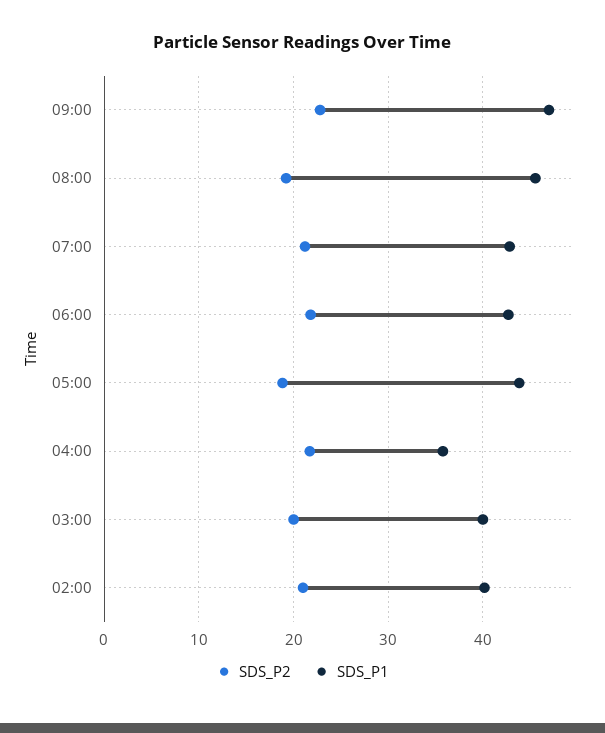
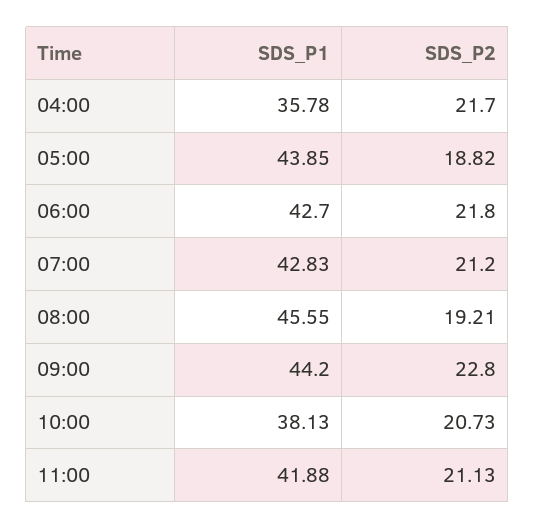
SDS_P1, 09:00: 47 -> 44.2
SDS_P2, 03:00: 20 -> none
SDS_P1, 03:00: 40 -> none
SDS_P2, 02:00: 21 -> none
SDS_P1, 02:00: 40 -> none
SDS_P1, 10:00: none -> 38.13
SDS_P2, 10:00: none -> 20.73
SDS_P1, 11:00: none -> 41.88
SDS_P2, 11:00: none -> 21.13

